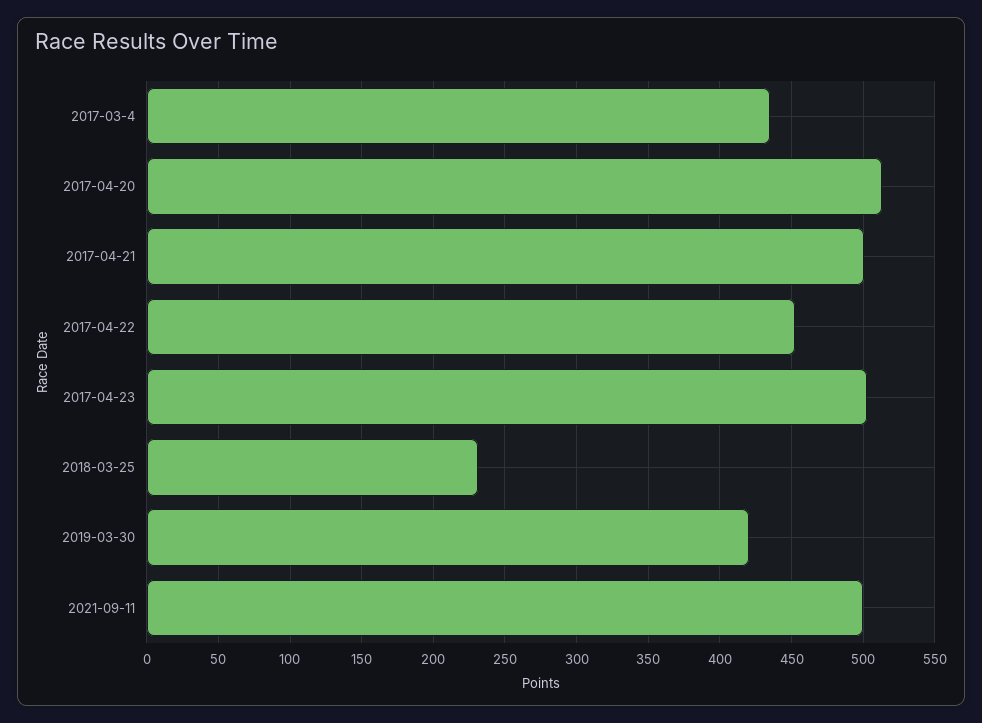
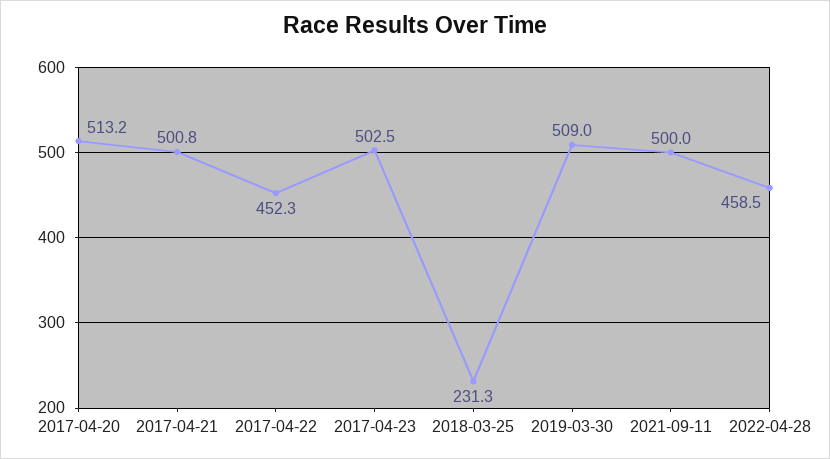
2017-03-4: 435 -> none
2019-03-30: 420 -> 509
2022-04-28: none -> 458.5

